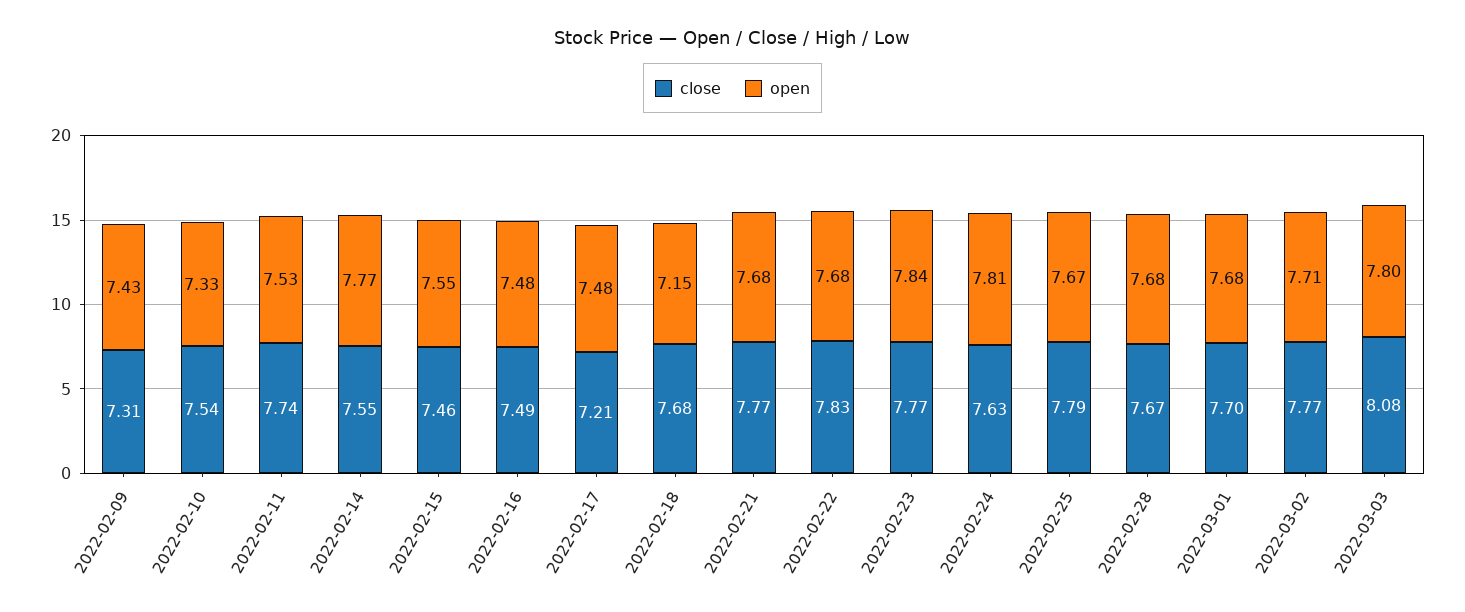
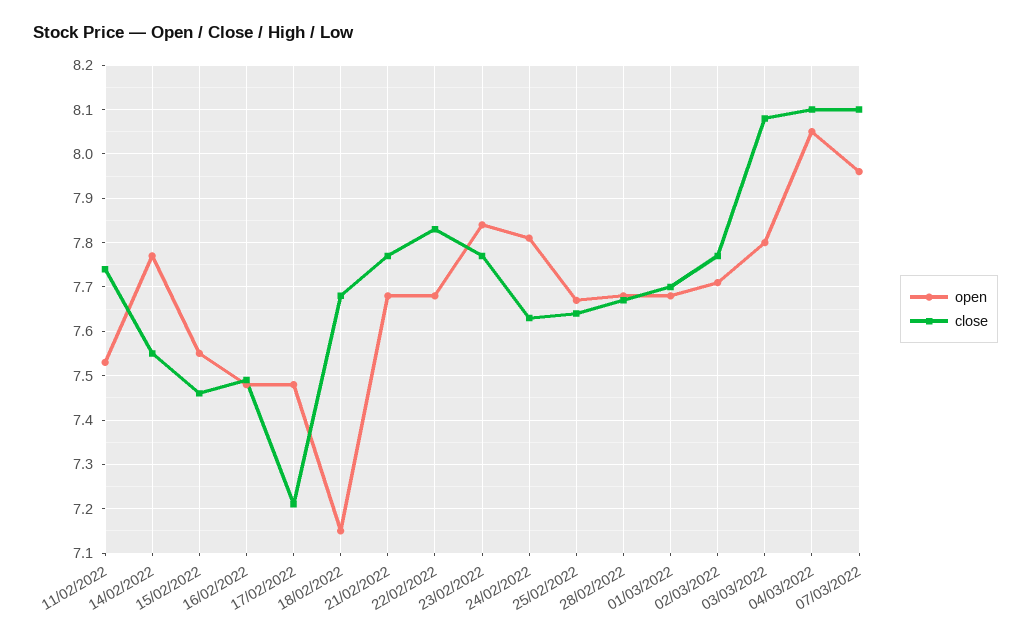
close, 2022-02-09: 7.31 -> none
open, 2022-02-09: 7.43 -> none
close, 2022-02-10: 7.54 -> none
open, 2022-02-10: 7.33 -> none
close, 2022-02-25: 7.79 -> 7.65
open, 04/03/2022: none -> 8.05
close, 04/03/2022: none -> 8.1
open, 07/03/2022: none -> 7.95
close, 07/03/2022: none -> 8.1

